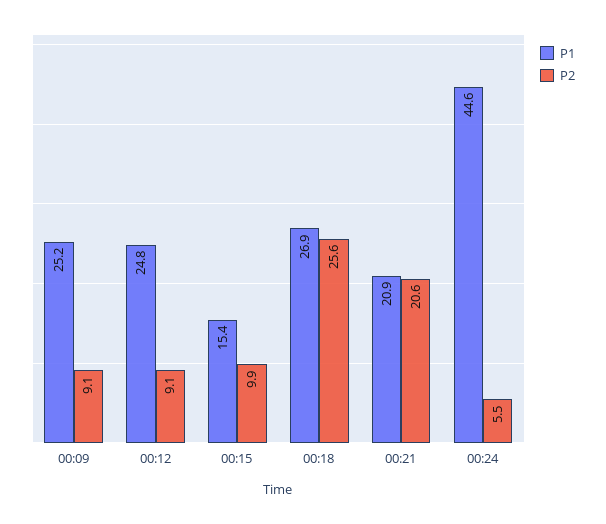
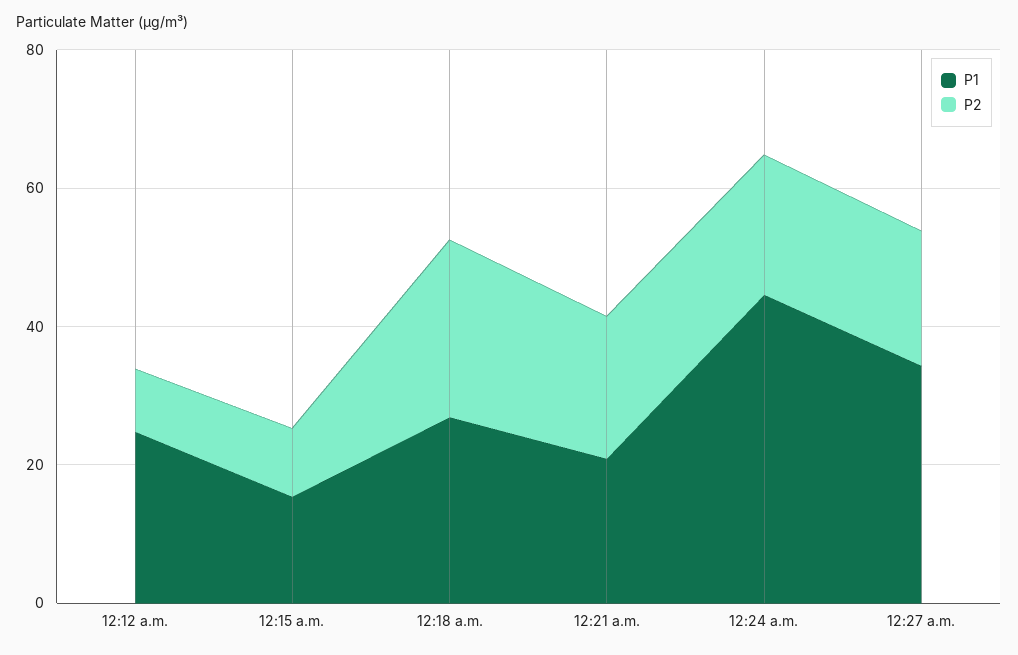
P1, 00:09: 25.2 -> none
P2, 00:09: 9.1 -> none
P2, 00:24: 5.5 -> 20
P1, 12:27 a.m.: none -> 35
P2, 12:27 a.m.: none -> 20

